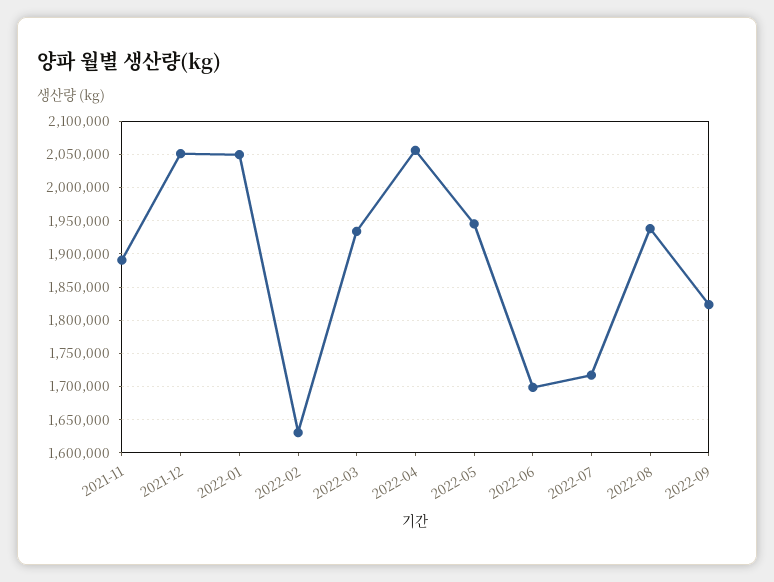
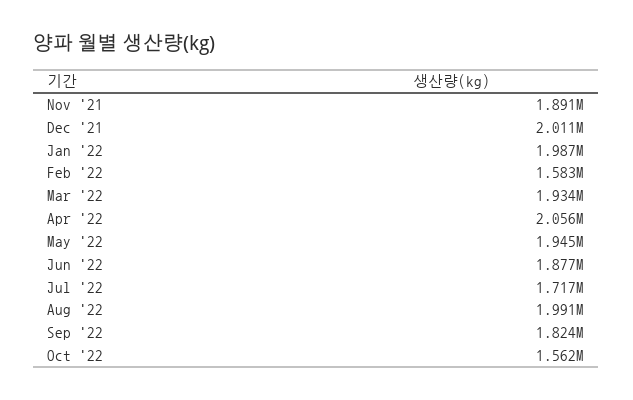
2021-12: 2050000 -> 2011000
2022-01: 2050000 -> 1987000
2022-02: 1630000 -> 1583000
2022-06: 1700000 -> 1877000
2022-08: 1940000 -> 1991000
Oct '22: none -> 1562000

